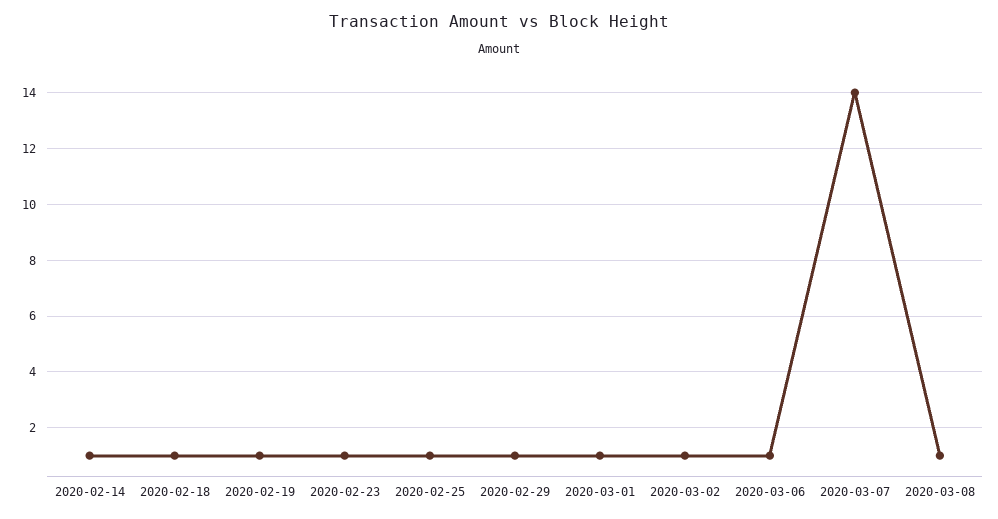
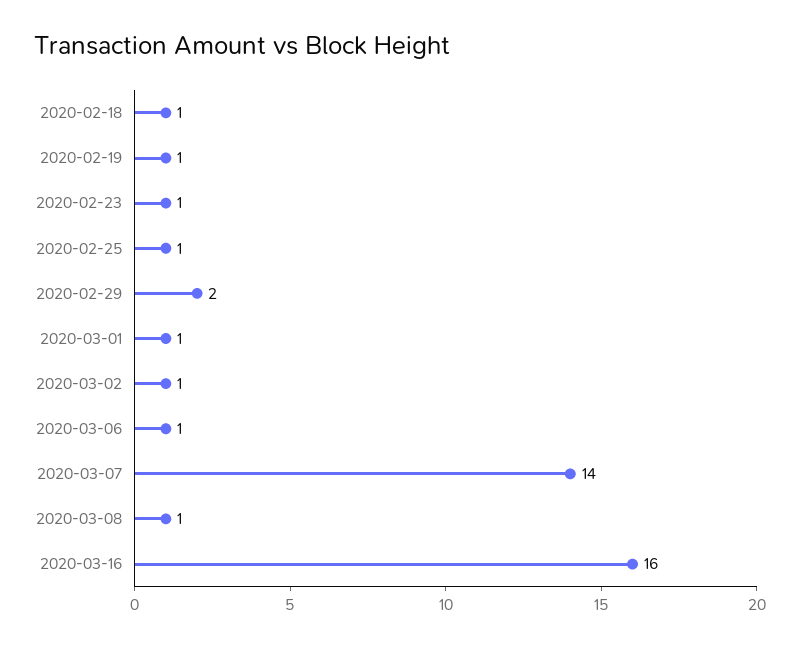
2020-02-14: 1 -> none
2020-02-29: 1 -> 2
2020-03-16: none -> 16

